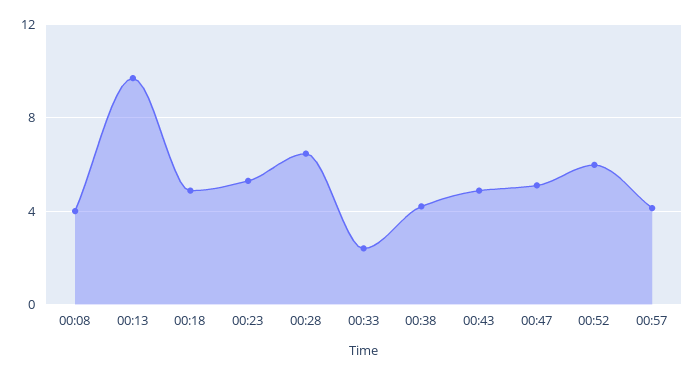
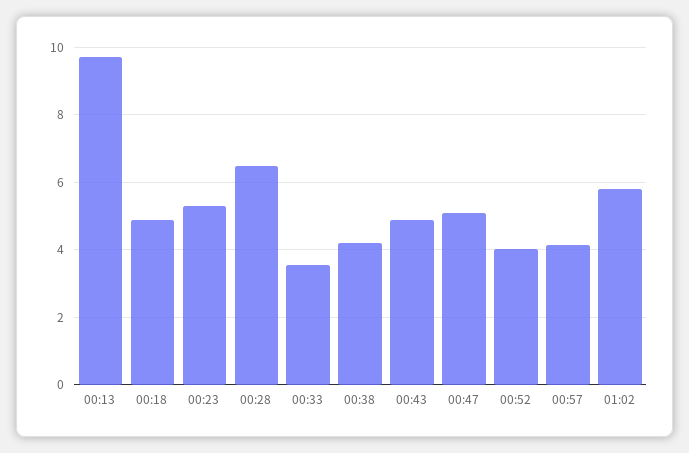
00:08: 4 -> none
00:33: 2.5 -> 3.6
00:52: 6 -> 4
01:02: none -> 5.8

